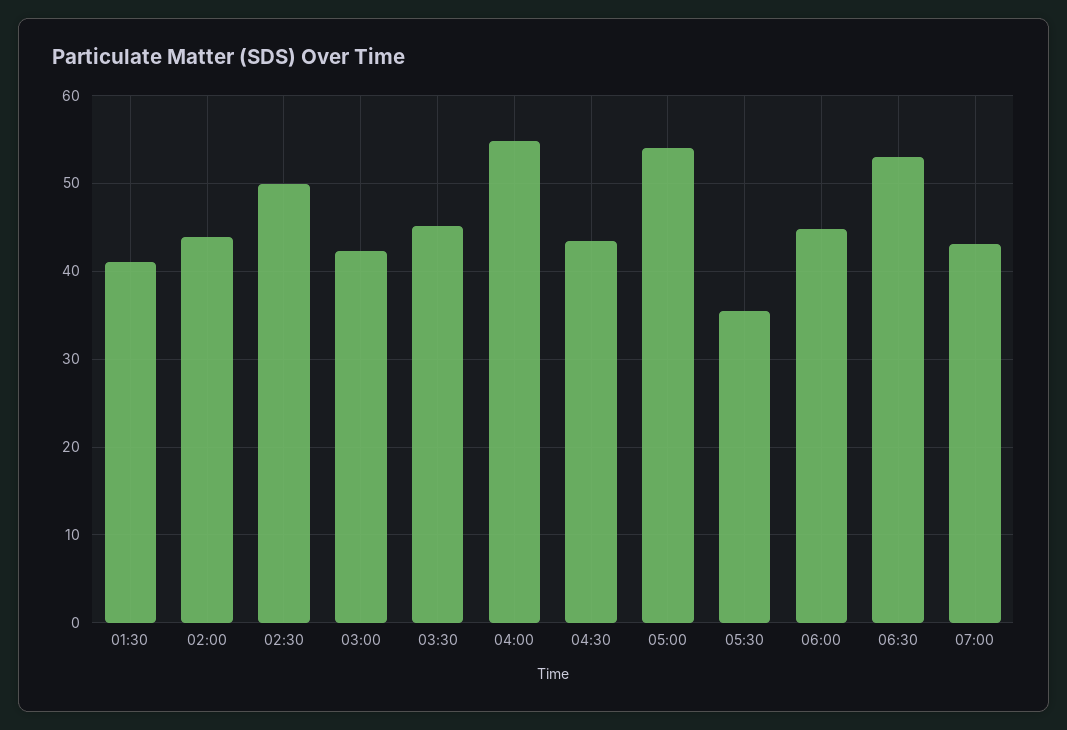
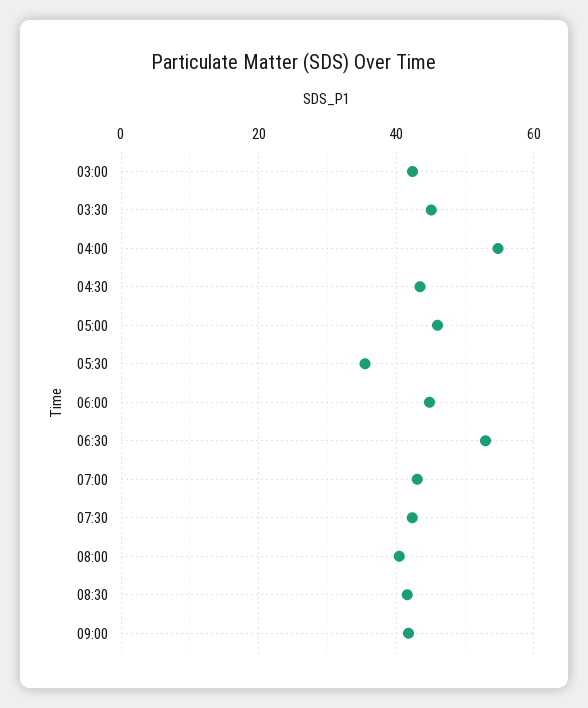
01:30: 41 -> none
02:00: 44 -> none
02:30: 50 -> none
05:00: 54 -> 46
07:30: none -> 42
08:00: none -> 40
08:30: none -> 42
09:00: none -> 42

